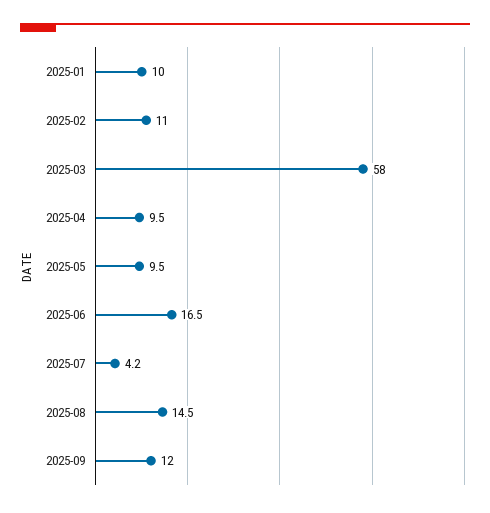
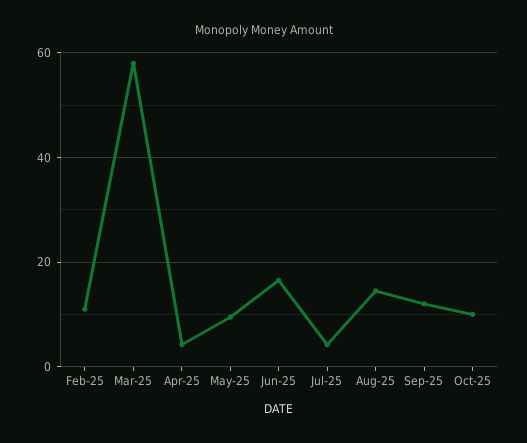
2025-01: 10 -> none
2025-04: 9.5 -> 4
Oct-25: none -> 10

